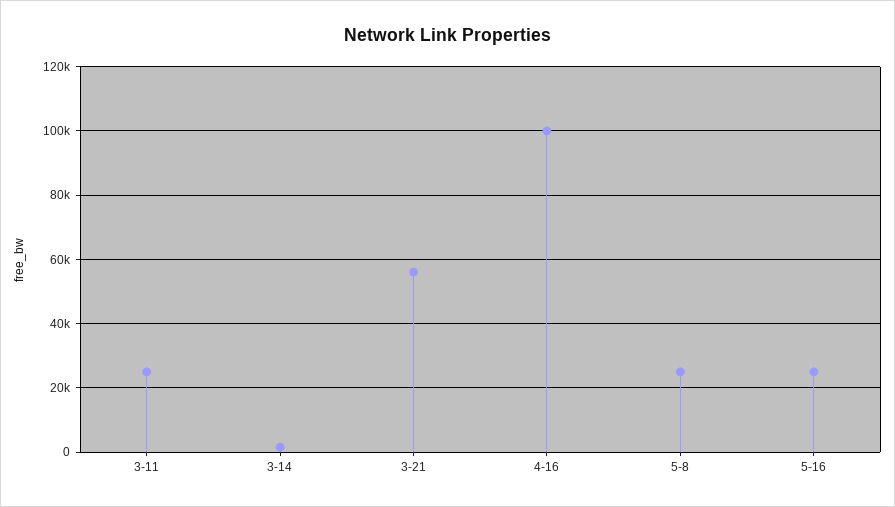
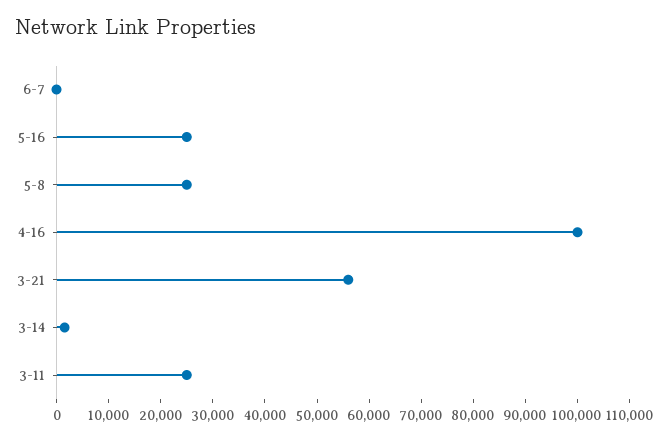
6-7: none -> 0

